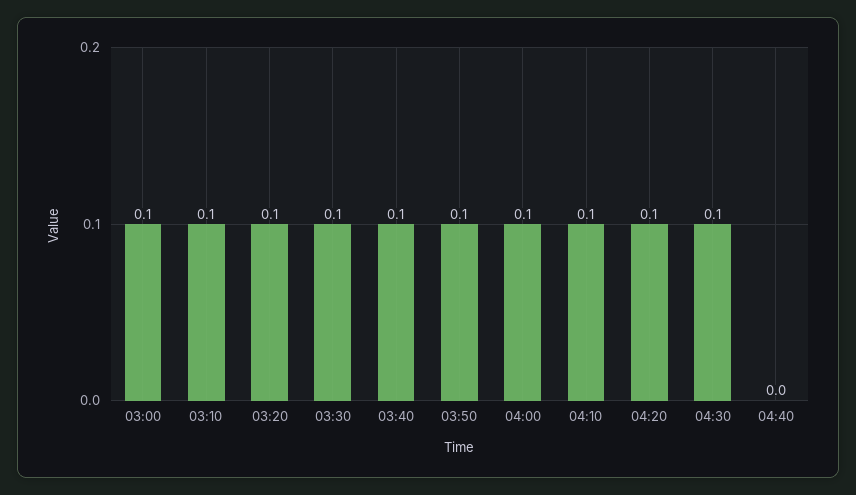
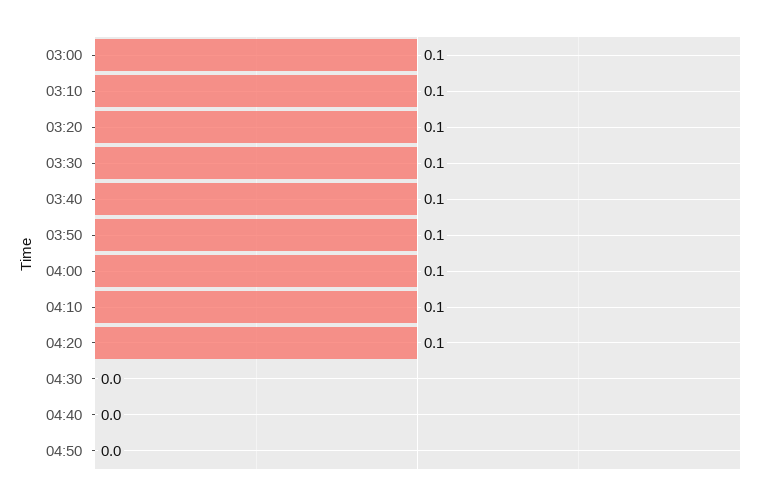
04:30: 0.1 -> 0
04:50: none -> 0

